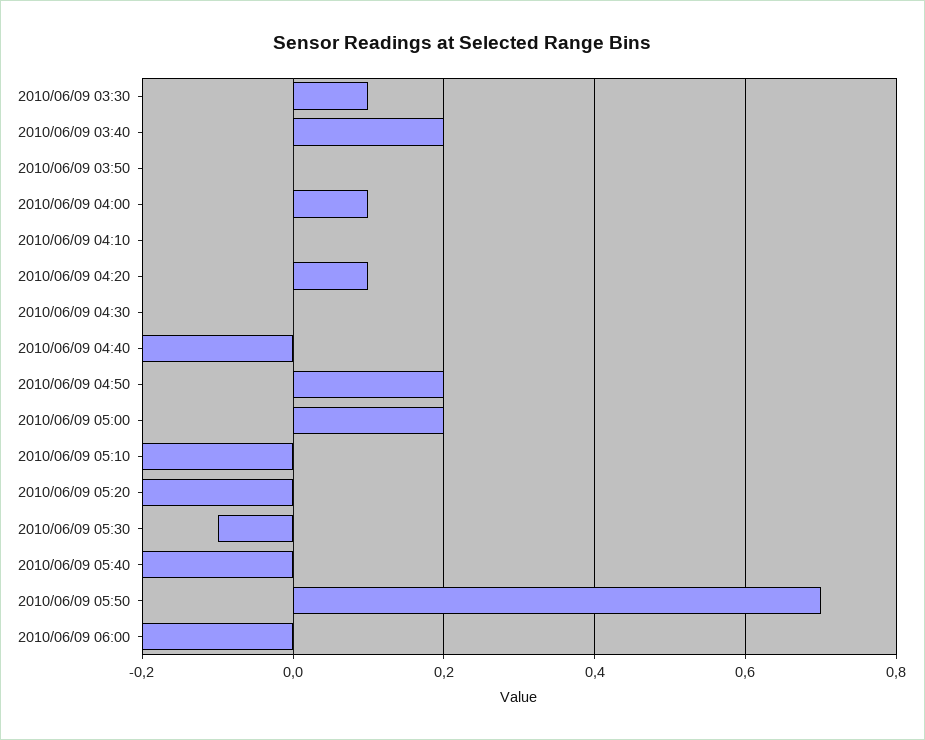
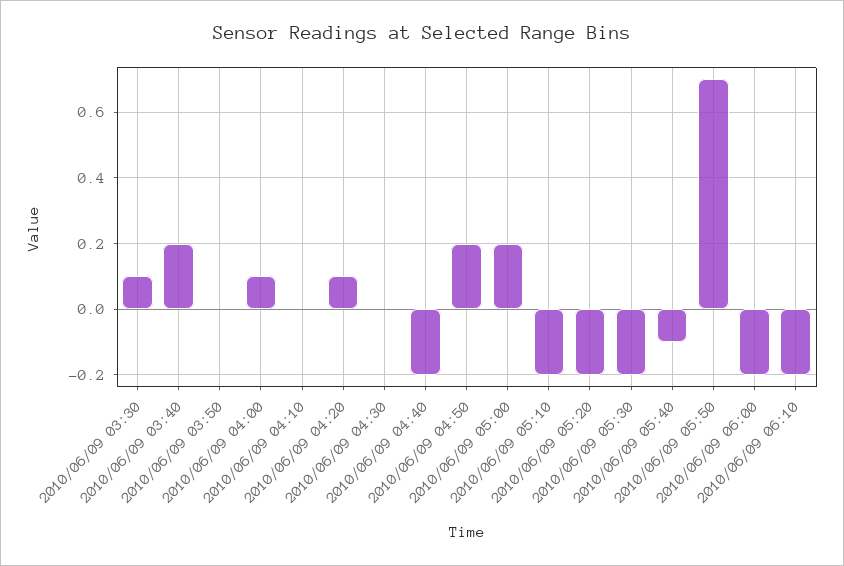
2010/06/09 05:30: -0.1 -> -0.2
2010/06/09 05:40: -0.2 -> -0.1
2010/06/09 06:10: none -> -0.2

